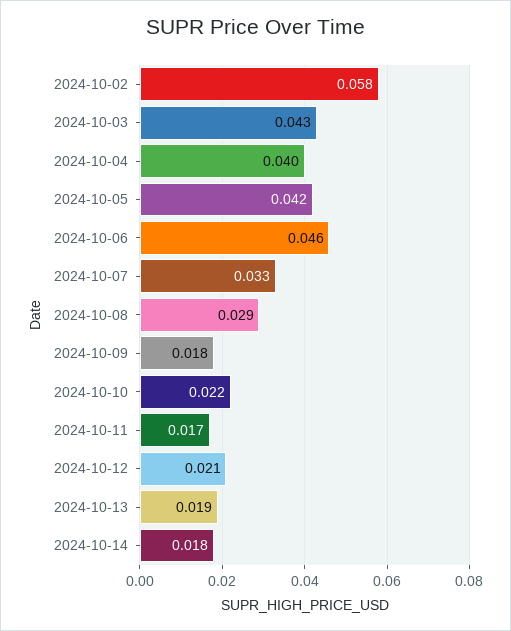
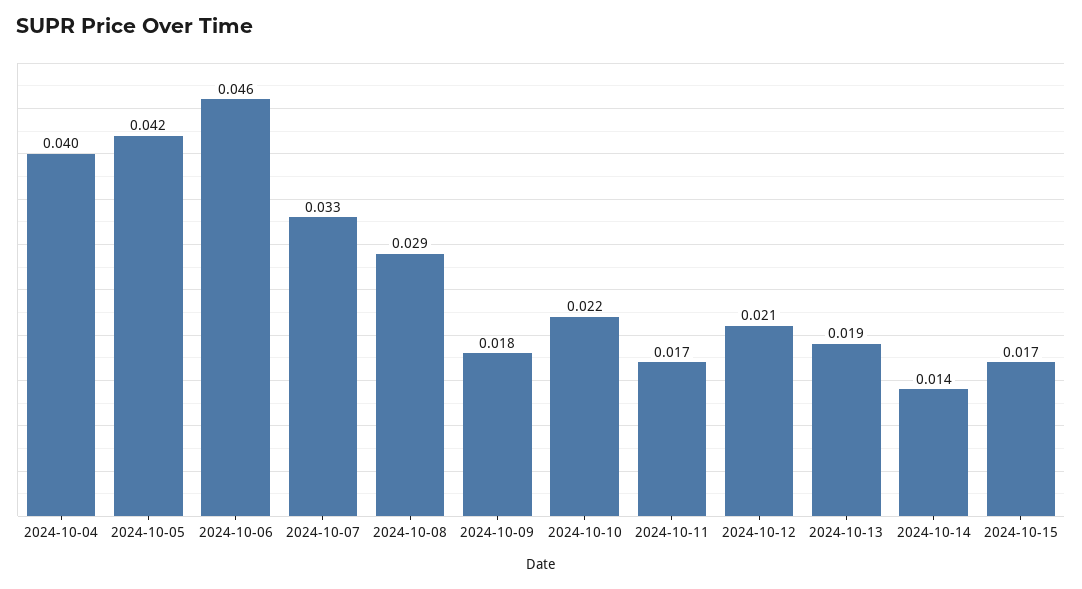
2024-10-02: 0.058 -> none
2024-10-03: 0.043 -> none
2024-10-14: 0.018 -> 0.014
2024-10-15: none -> 0.017

